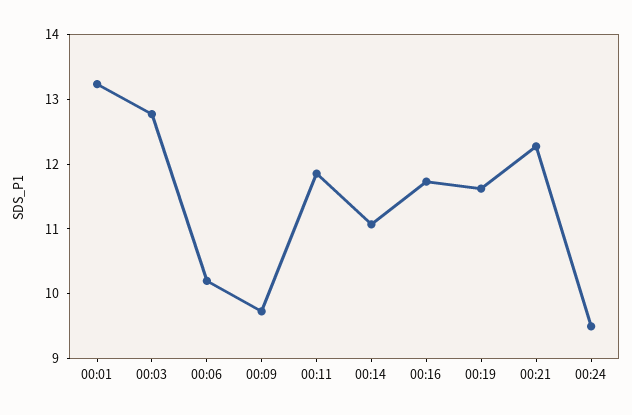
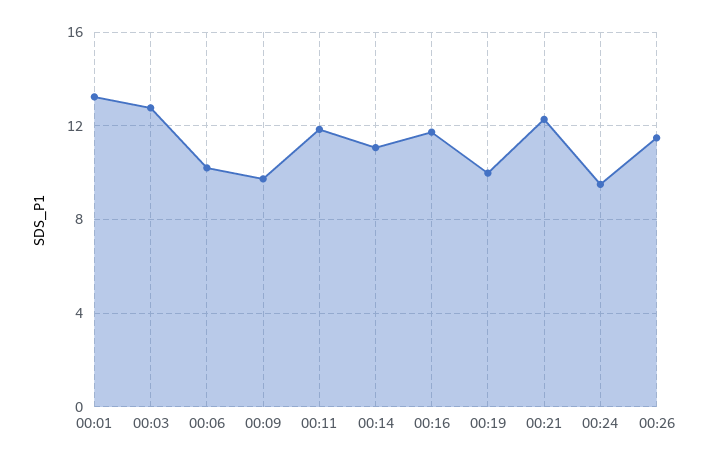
00:19: 11.6 -> 10
00:26: none -> 11.5

